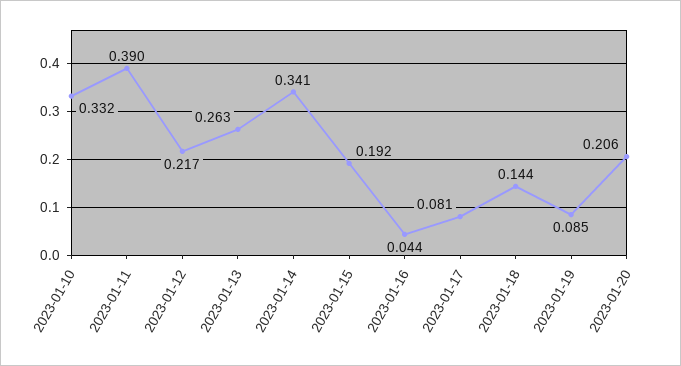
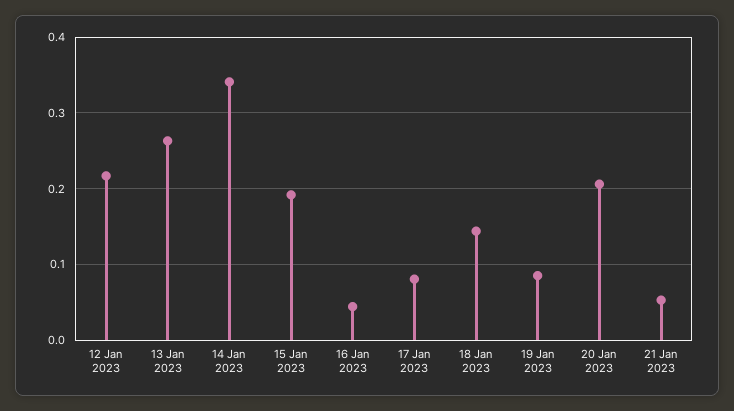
2023-01-10: 0.332 -> none
2023-01-11: 0.39 -> none
21 Jan 2023: none -> 0.05

